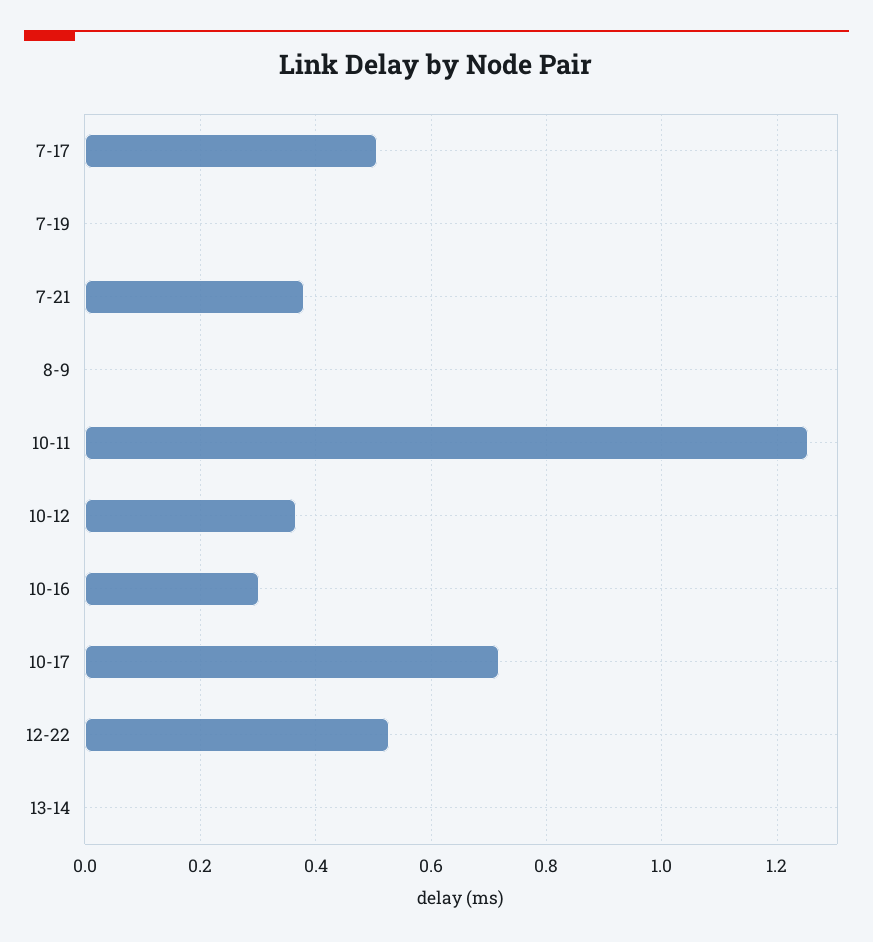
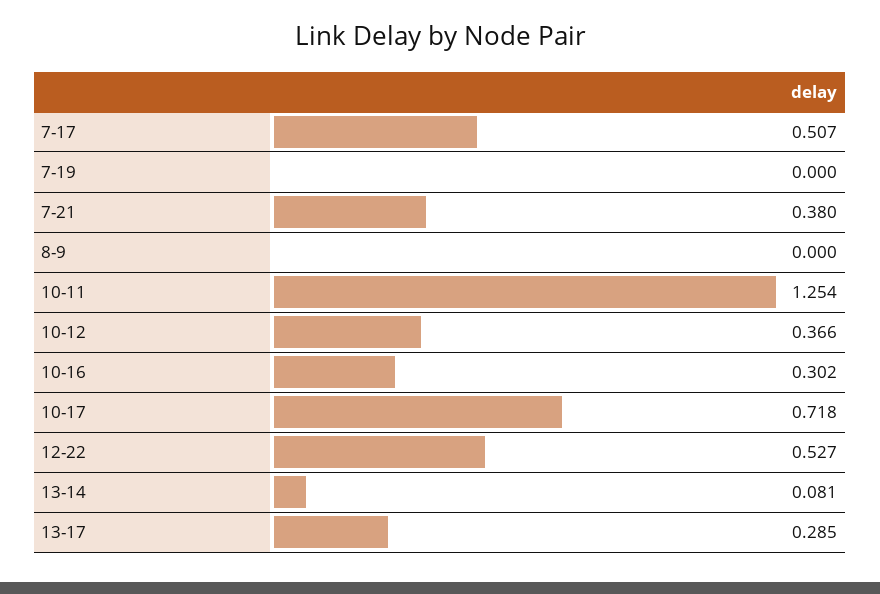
13-14: 0 -> 0.081
13-17: none -> 0.285

